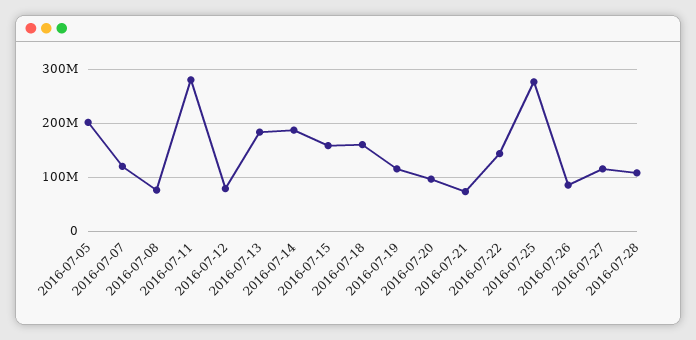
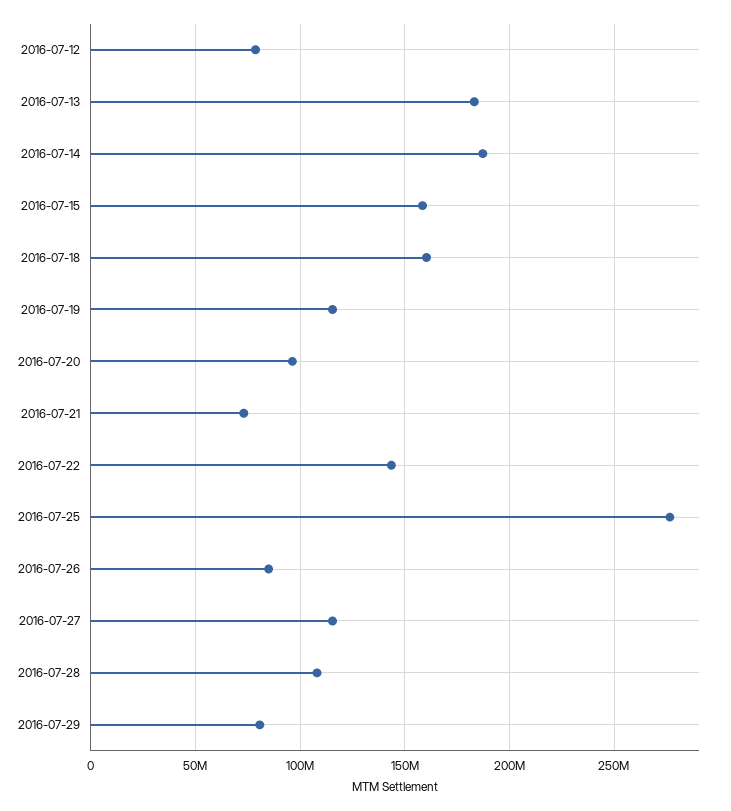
2016-07-05: 200000000 -> none
2016-07-07: 120000000 -> none
2016-07-08: 80000000 -> none
2016-07-11: 280000000 -> none
2016-07-29: none -> 80000000

